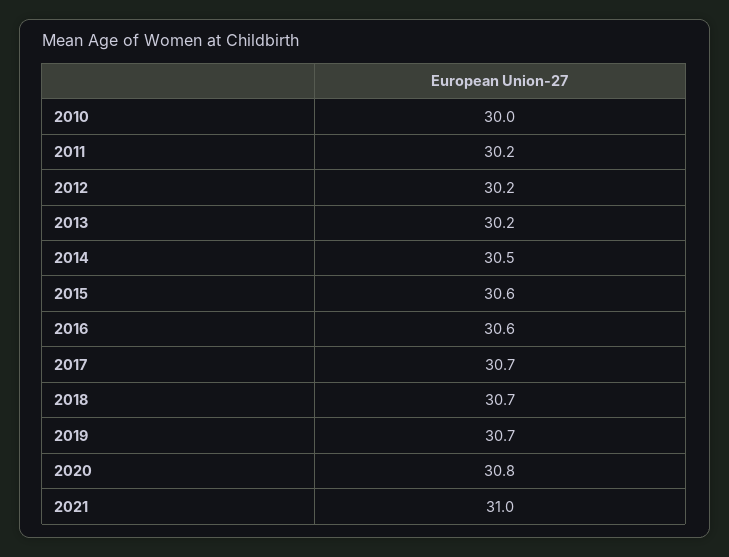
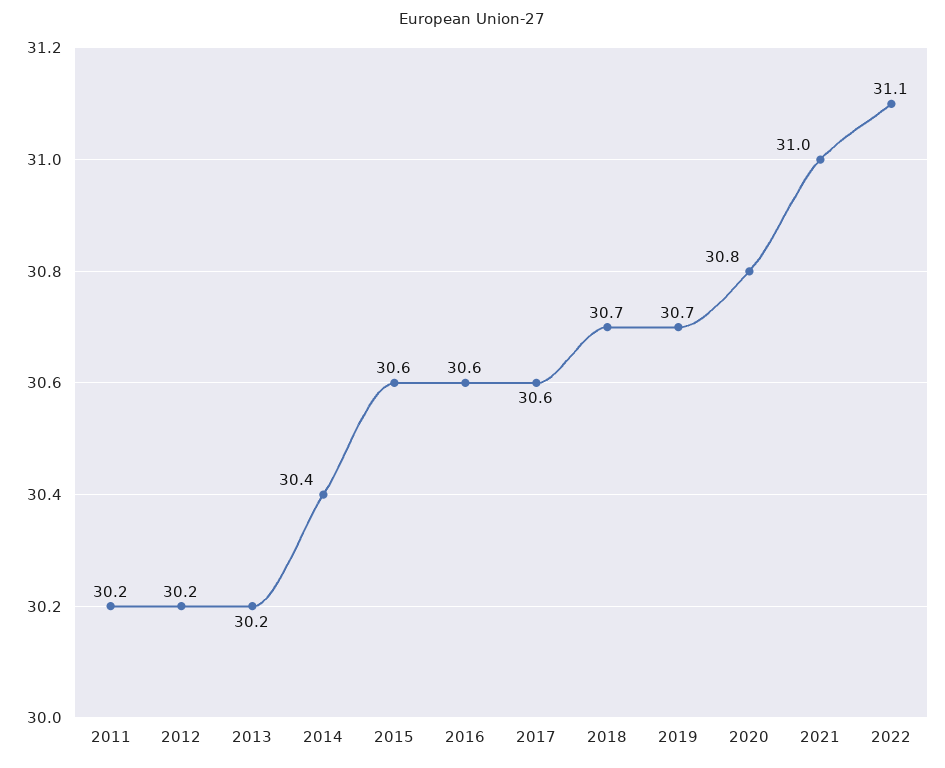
2010: 30 -> none
2014: 30.5 -> 30.4
2017: 30.7 -> 30.6
2022: none -> 31.1

